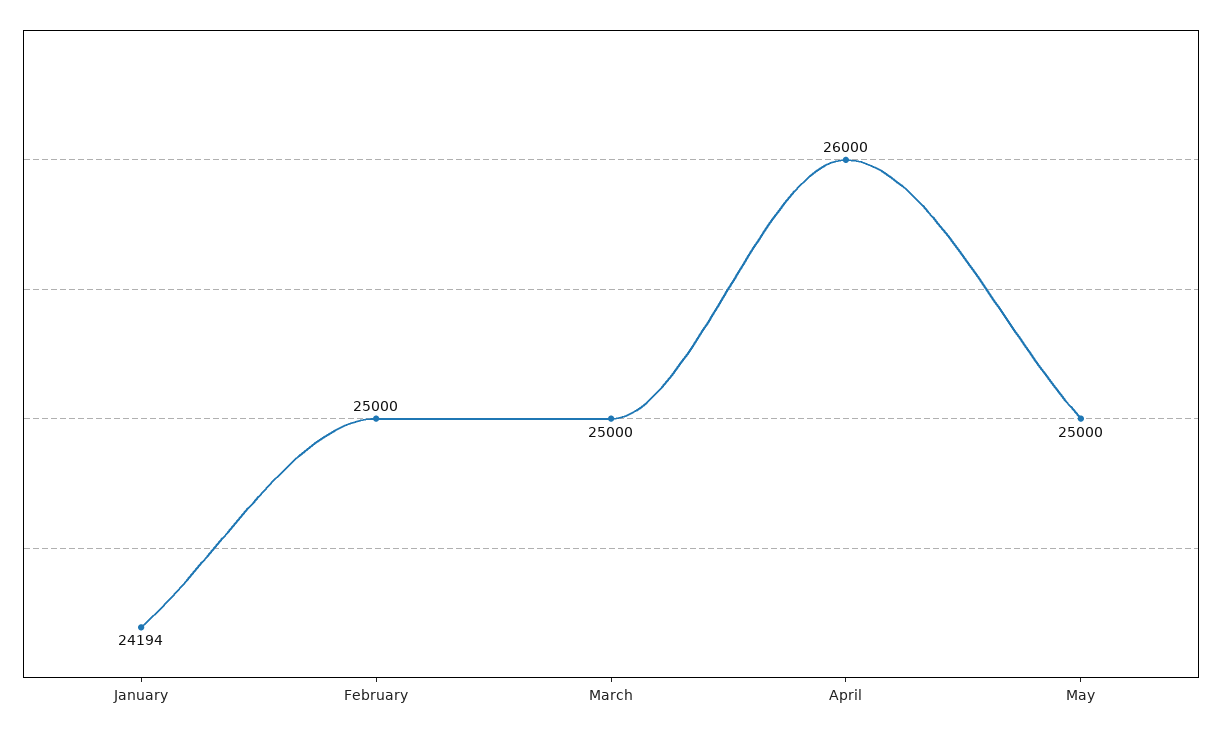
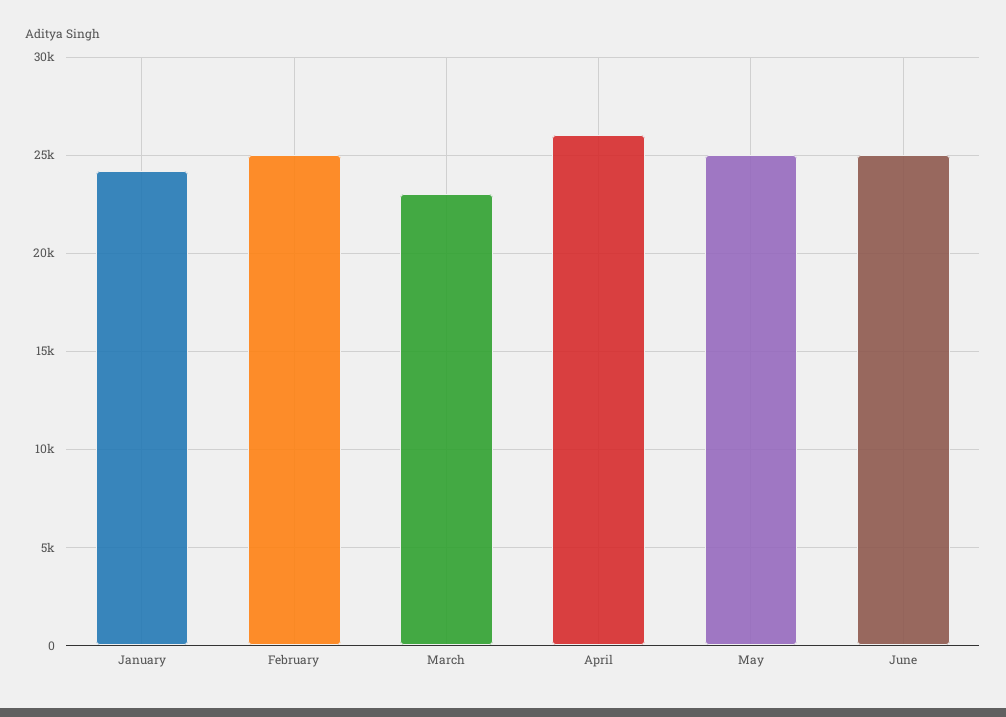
March: 25000 -> 23000
June: none -> 25000

